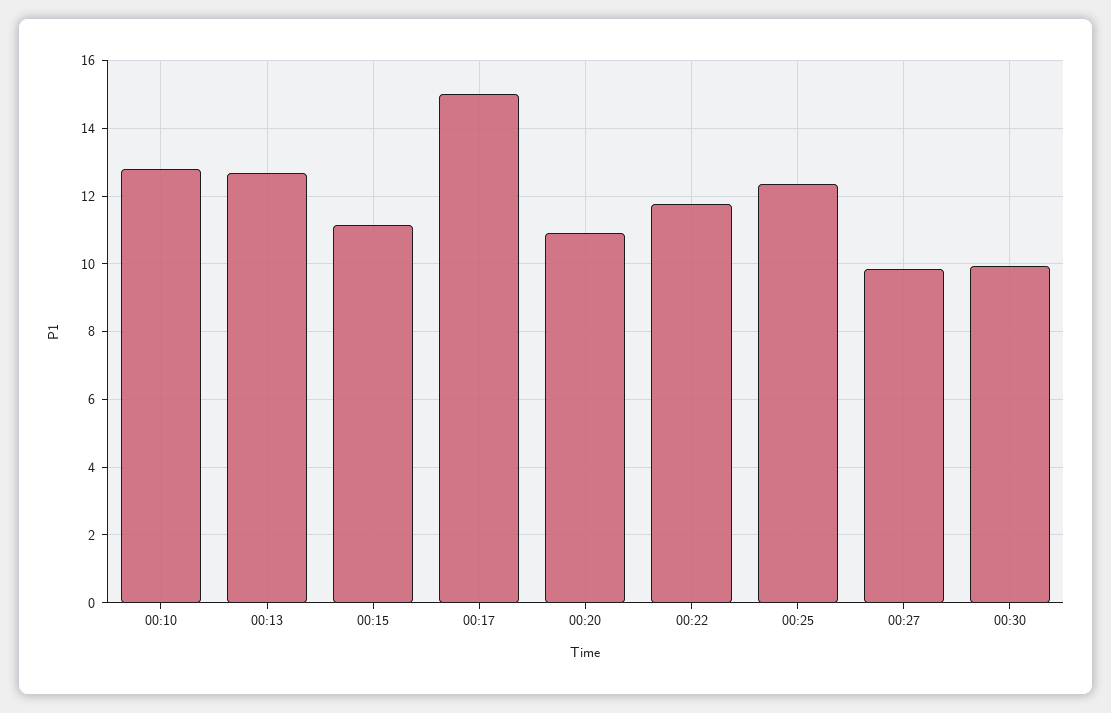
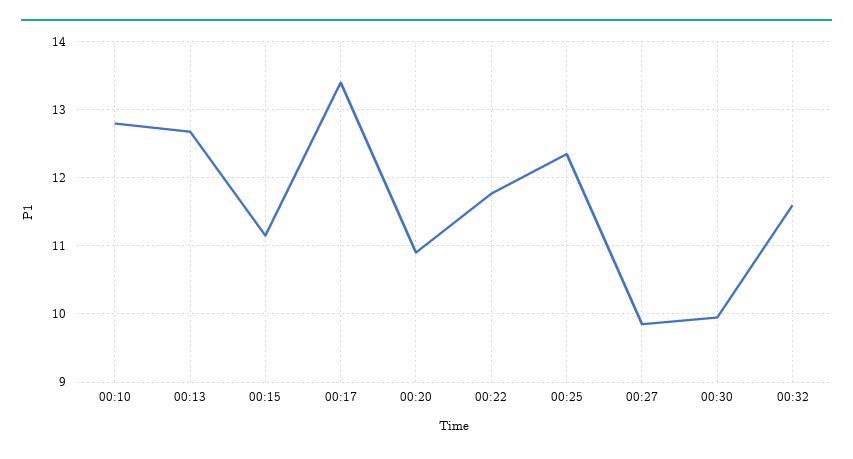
00:17: 15 -> 13.4
00:32: none -> 11.6

